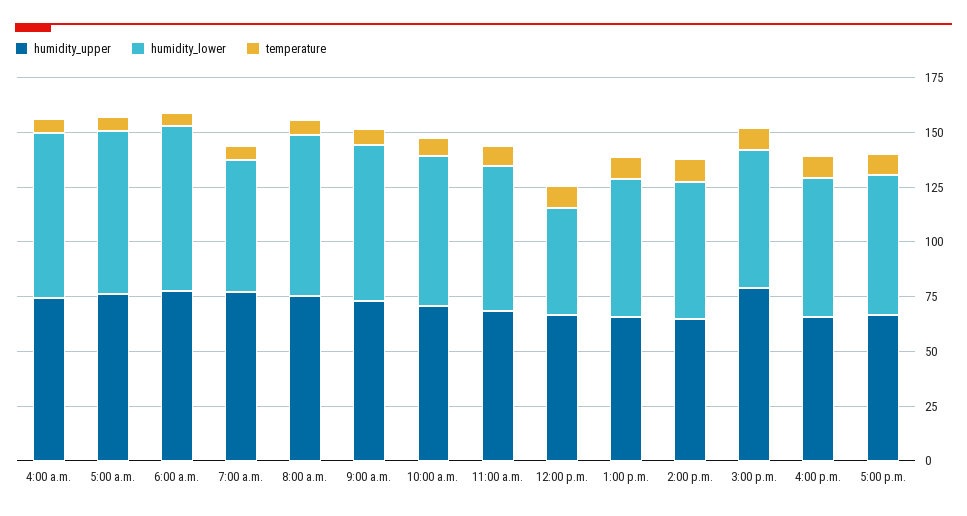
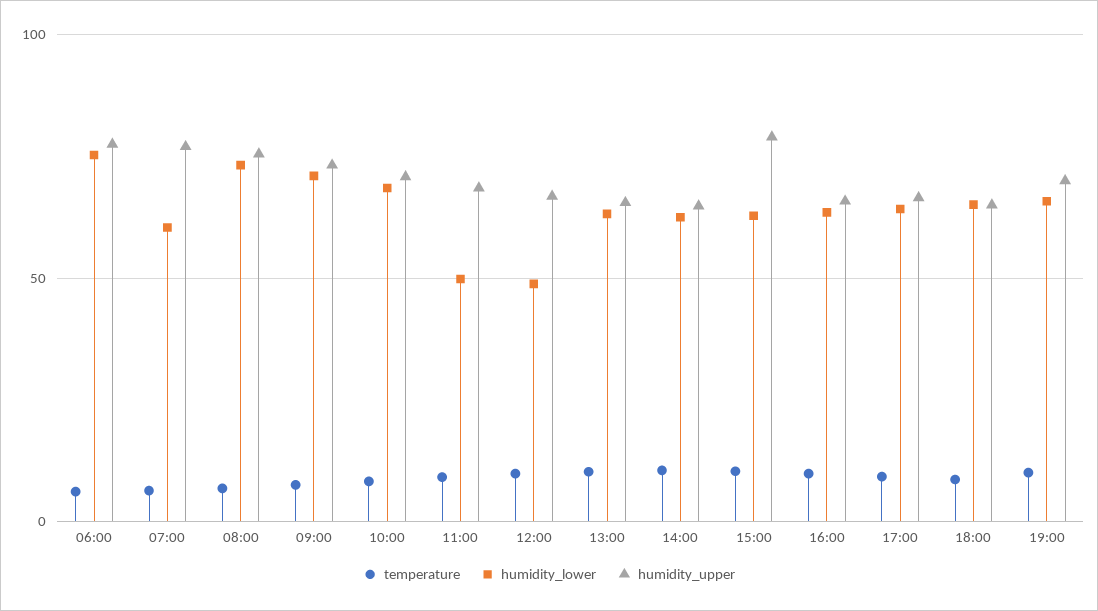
humidity_upper, 4:00 a.m.: 75 -> none
humidity_lower, 4:00 a.m.: 75 -> none
temperature, 4:00 a.m.: 5 -> none
humidity_upper, 5:00 a.m.: 75 -> none
humidity_lower, 5:00 a.m.: 75 -> none
temperature, 5:00 a.m.: 5 -> none
humidity_lower, 11:00 a.m.: 65 -> 50
temperature, 18:00: none -> 10
humidity_lower, 18:00: none -> 65
humidity_upper, 18:00: none -> 65
temperature, 19:00: none -> 10
humidity_lower, 19:00: none -> 65
humidity_upper, 19:00: none -> 70

